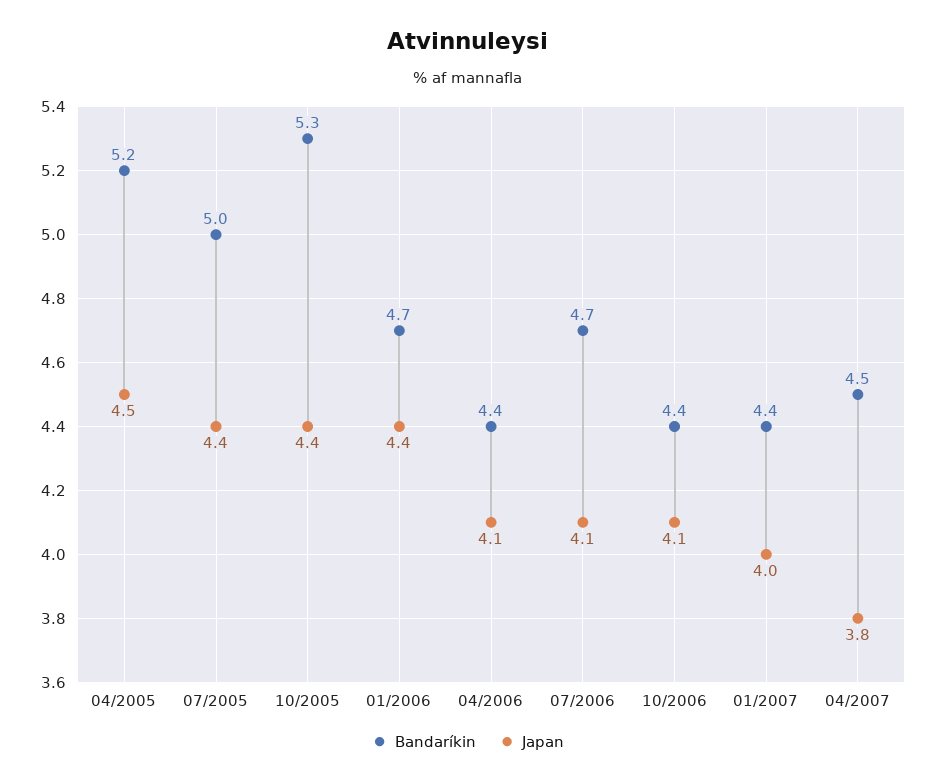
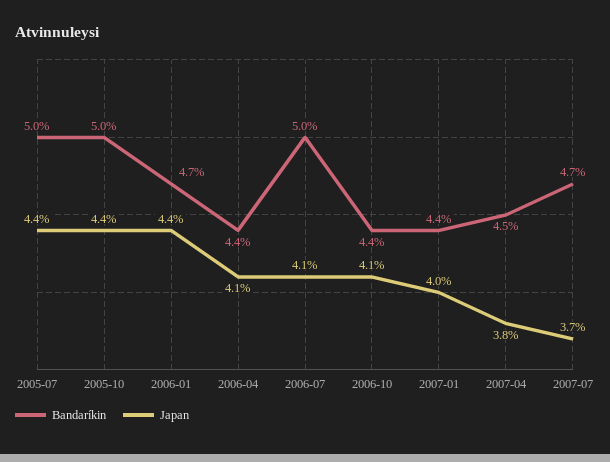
Bandaríkin, 04/2005: 5.2 -> none
Japan, 04/2005: 4.5 -> none
Bandaríkin, 10/2005: 5.3 -> 5
Bandaríkin, 07/2006: 4.7 -> 5
Bandaríkin, 2007-07: none -> 4.7
Japan, 2007-07: none -> 3.7

